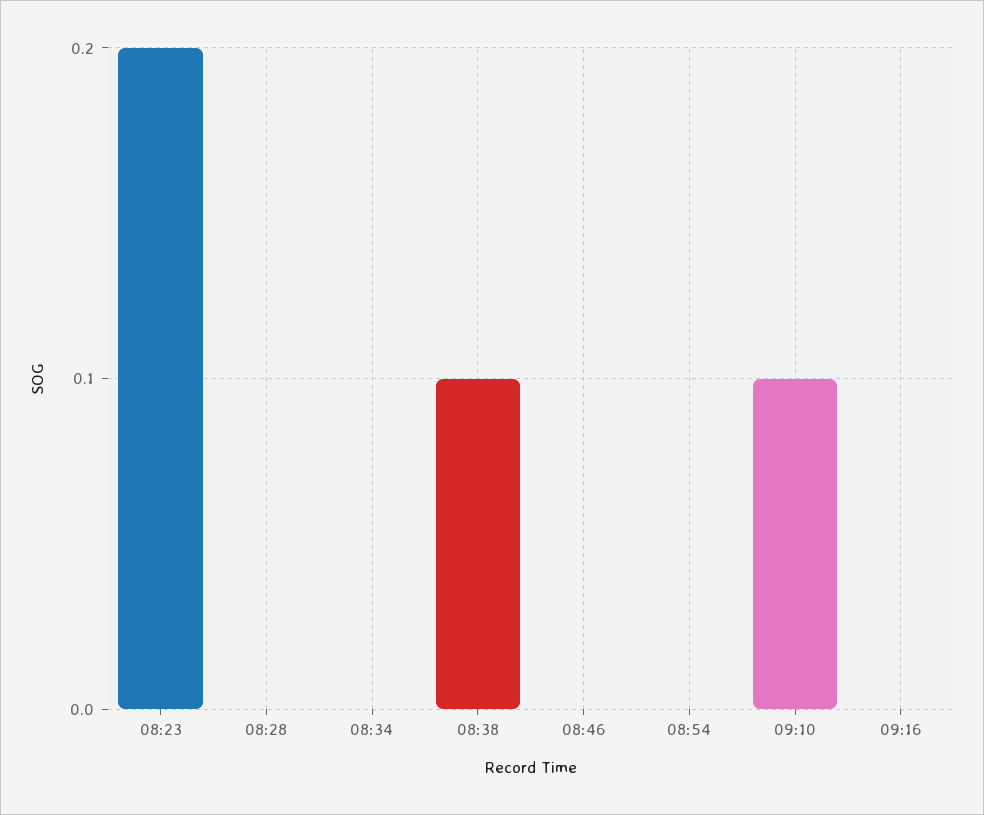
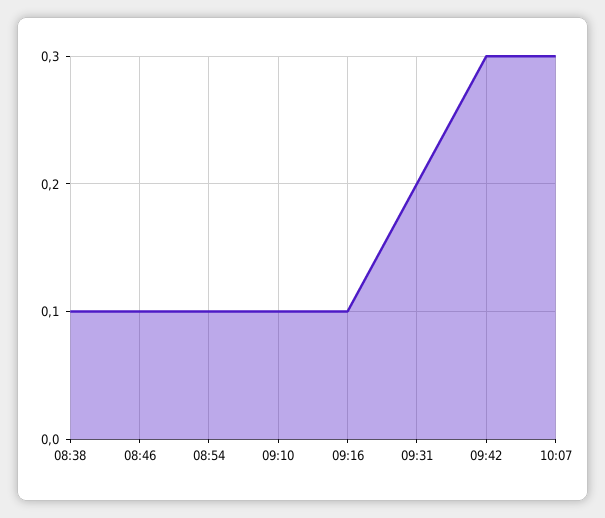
08:23: 0.2 -> none
08:28: 0 -> none
08:34: 0 -> none
08:46: 0 -> 0.1
08:54: 0 -> 0.1
09:16: 0 -> 0.1
09:31: none -> 0.2
09:42: none -> 0.3
10:07: none -> 0.3

